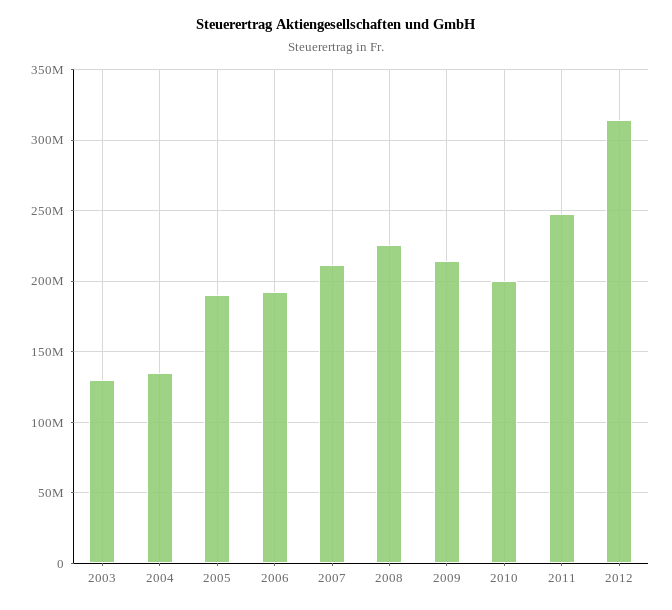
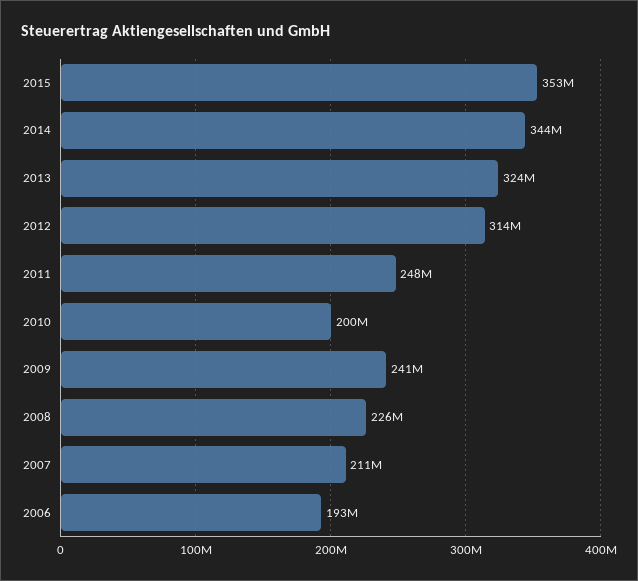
2003: 130000000 -> none
2004: 135000000 -> none
2005: 190000000 -> none
2009: 215000000 -> 241000000
2015: none -> 353000000
2014: none -> 344000000
2013: none -> 324000000

